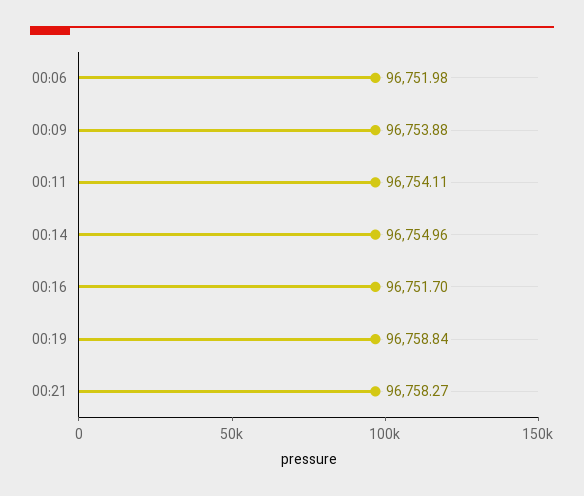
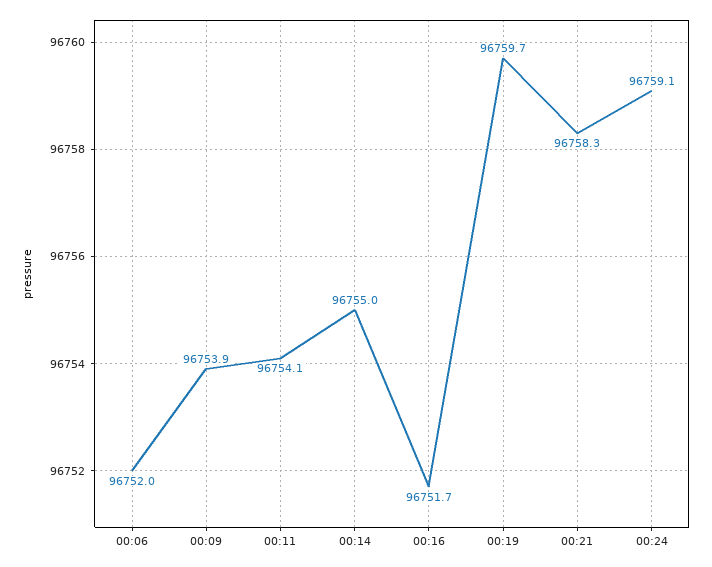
00:19: 96758.84 -> 96759.7
00:24: none -> 96759.1

